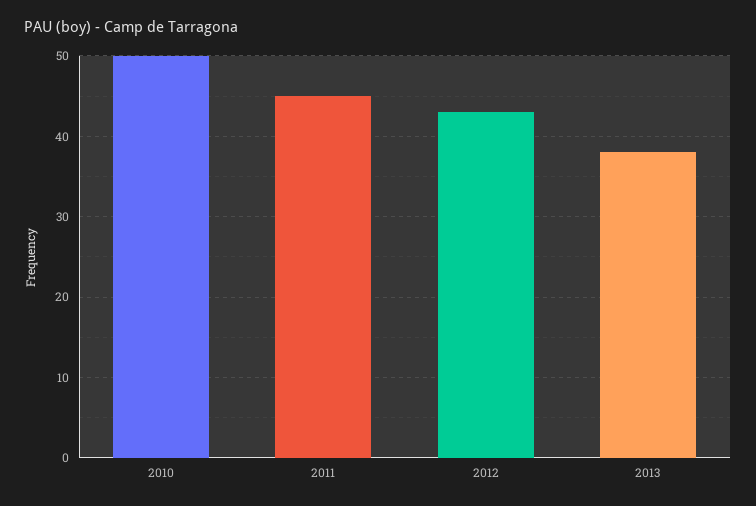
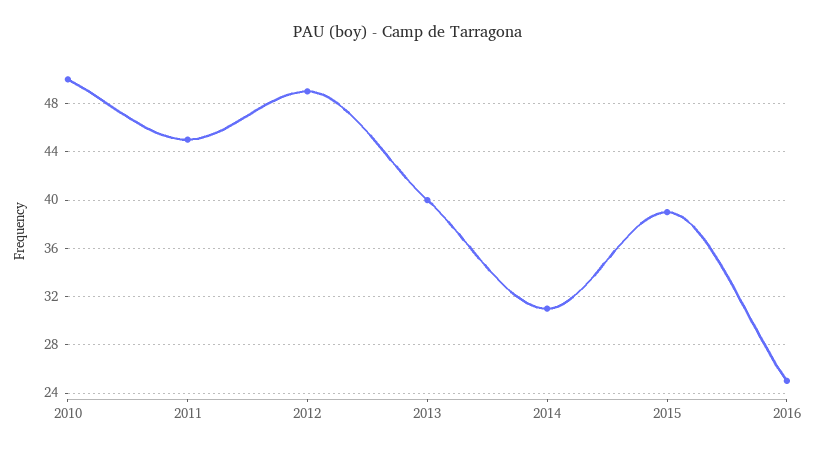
2012: 43 -> 49
2013: 38 -> 40
2014: none -> 31
2015: none -> 39
2016: none -> 25

